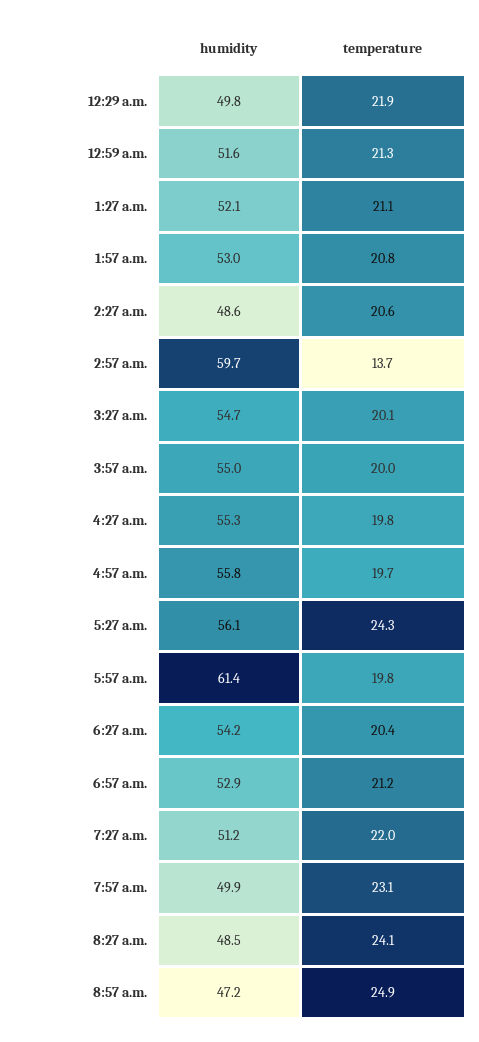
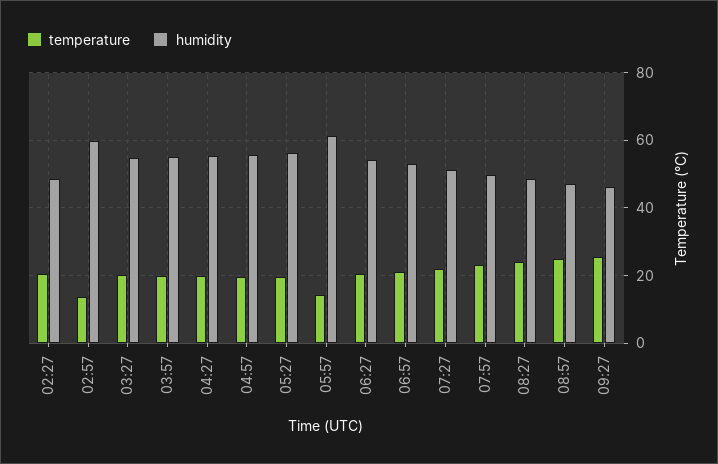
humidity, 12:29 a.m.: 49.8 -> none
temperature, 12:29 a.m.: 21.9 -> none
humidity, 12:59 a.m.: 51.6 -> none
temperature, 12:59 a.m.: 21.3 -> none
humidity, 1:27 a.m.: 52.1 -> none
temperature, 1:27 a.m.: 21.1 -> none
humidity, 1:57 a.m.: 53 -> none
temperature, 1:57 a.m.: 20.8 -> none
temperature, 5:27 a.m.: 24.3 -> 20
temperature, 5:57 a.m.: 19.8 -> 14
temperature, 09:27: none -> 26
humidity, 09:27: none -> 46

